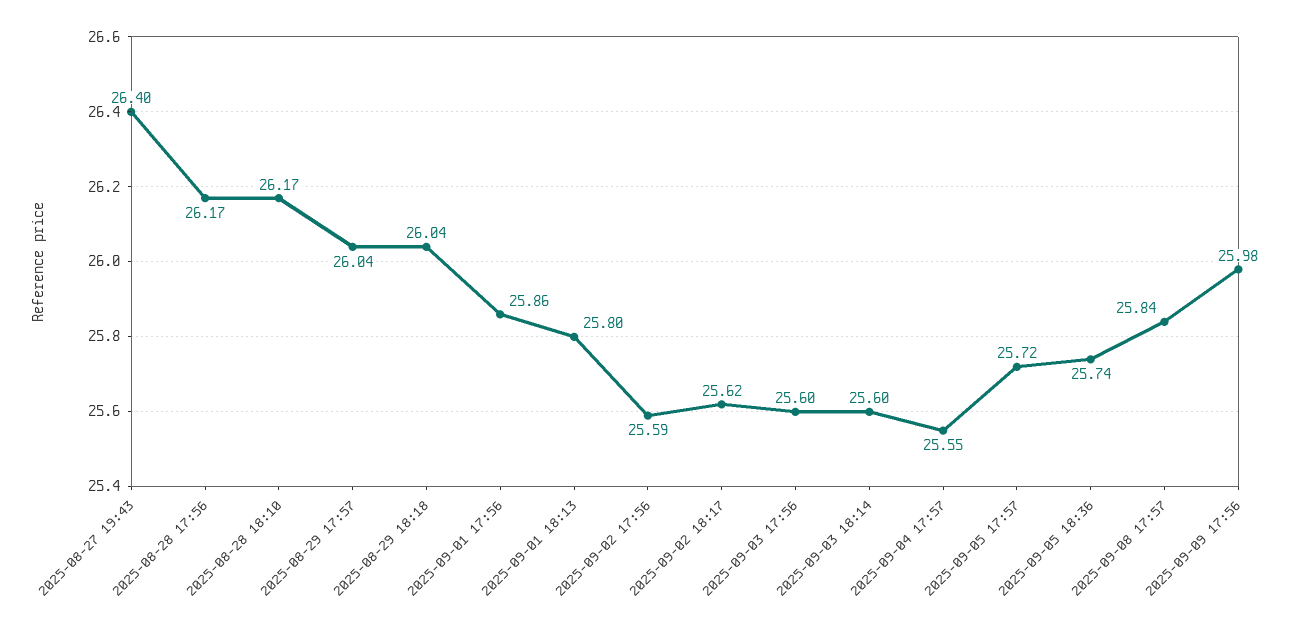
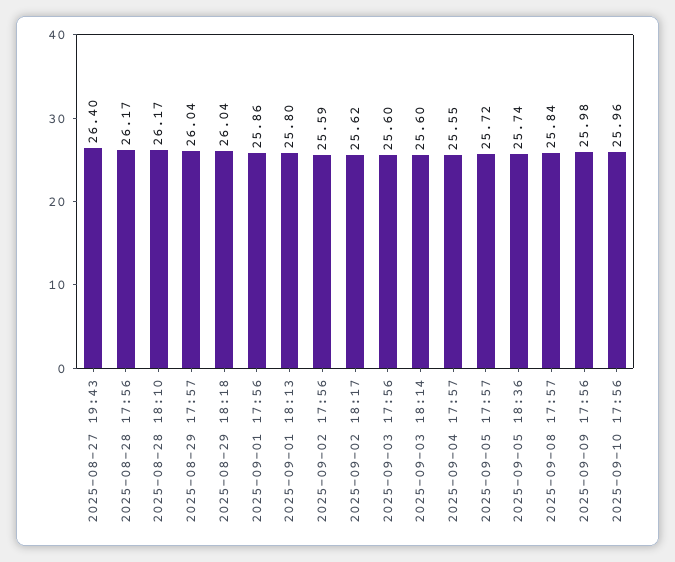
2025-09-10 17:56: none -> 25.96

